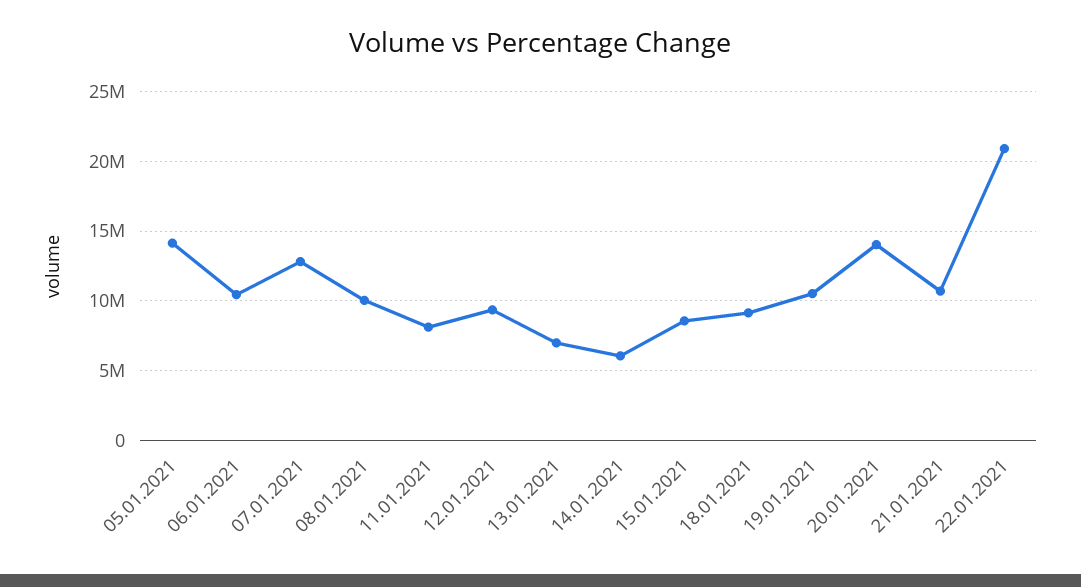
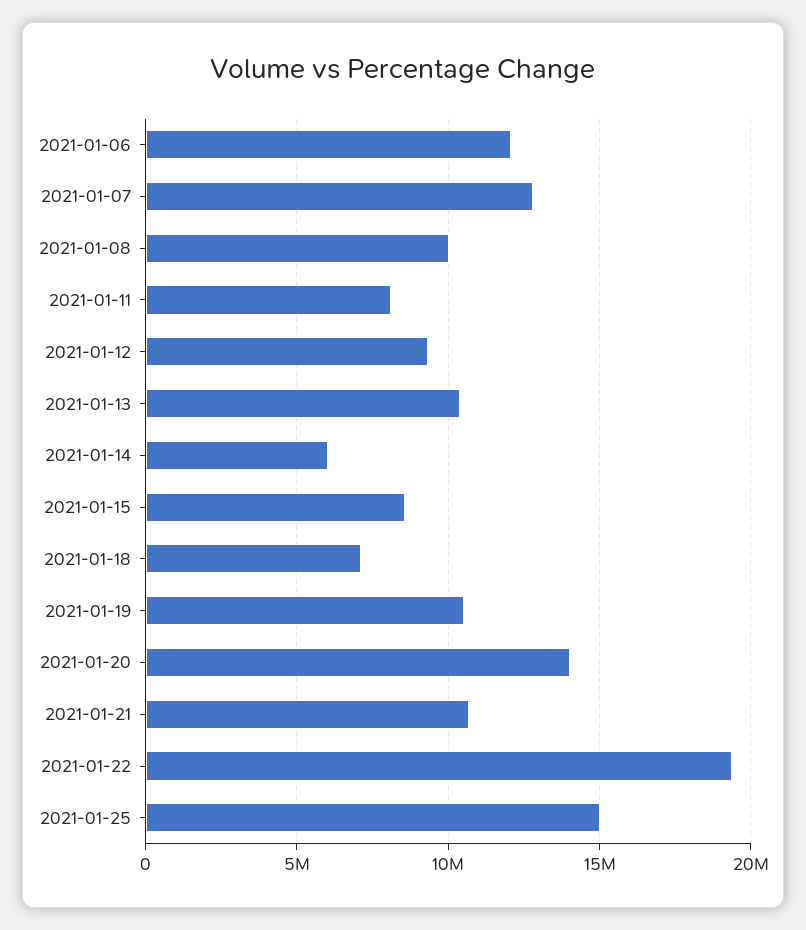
05.01.2021: 14000000 -> none
06.01.2021: 10500000 -> 12000000
13.01.2021: 7000000 -> 10500000
18.01.2021: 9000000 -> 7000000
22.01.2021: 21000000 -> 19500000
2021-01-25: none -> 15000000

